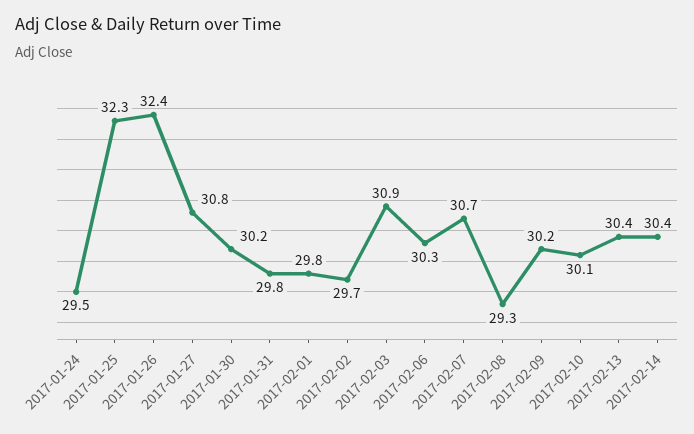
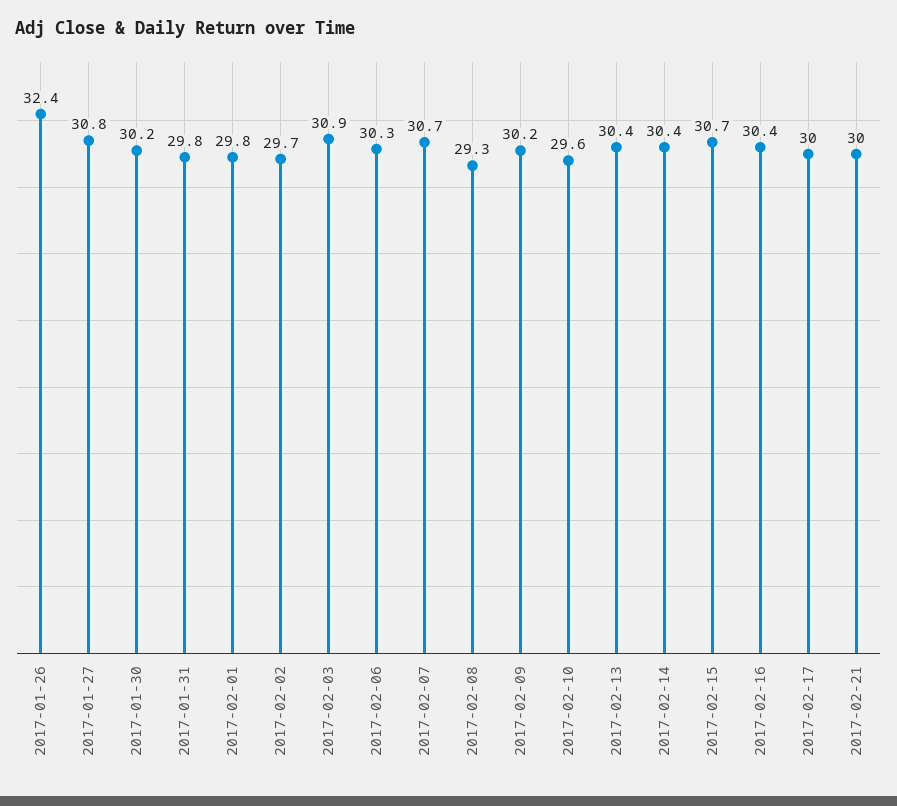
2017-01-24: 29.5 -> none
2017-01-25: 32.3 -> none
2017-02-10: 30.1 -> 29.6
2017-02-15: none -> 30.7
2017-02-16: none -> 30.4
2017-02-17: none -> 30
2017-02-21: none -> 30

